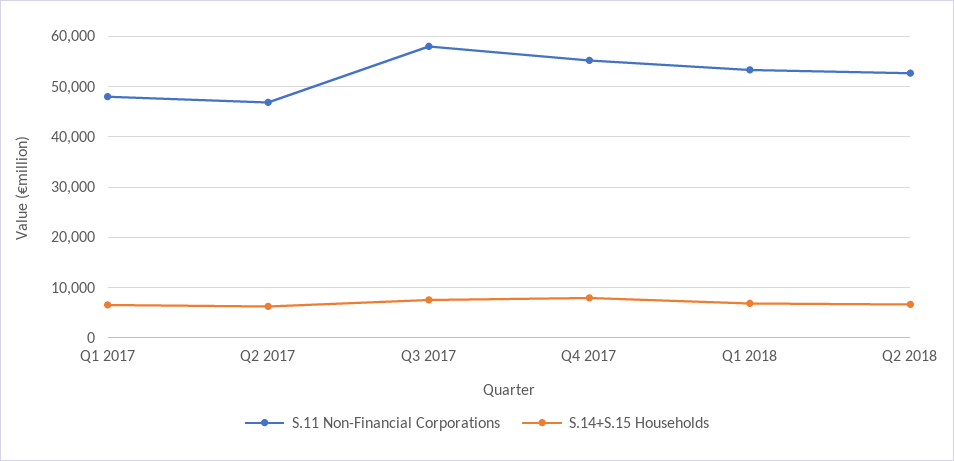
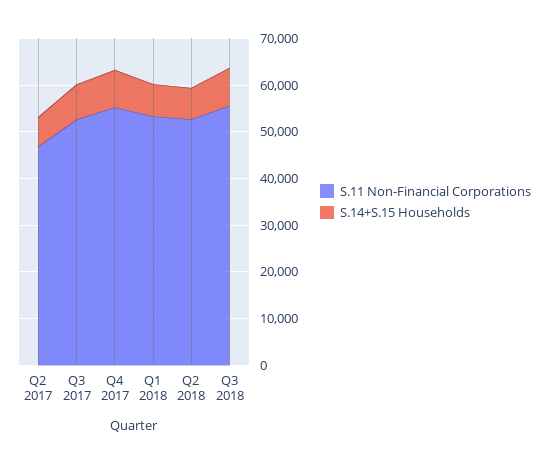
S.11 Non-Financial Corporations, Q1 2017: 48000 -> none
S.14+S.15 Households, Q1 2017: 6000 -> none
S.11 Non-Financial Corporations, Q3 2017: 58000 -> 52000
S.11 Non-Financial Corporations, Q3 2018: none -> 56000
S.14+S.15 Households, Q3 2018: none -> 8000

